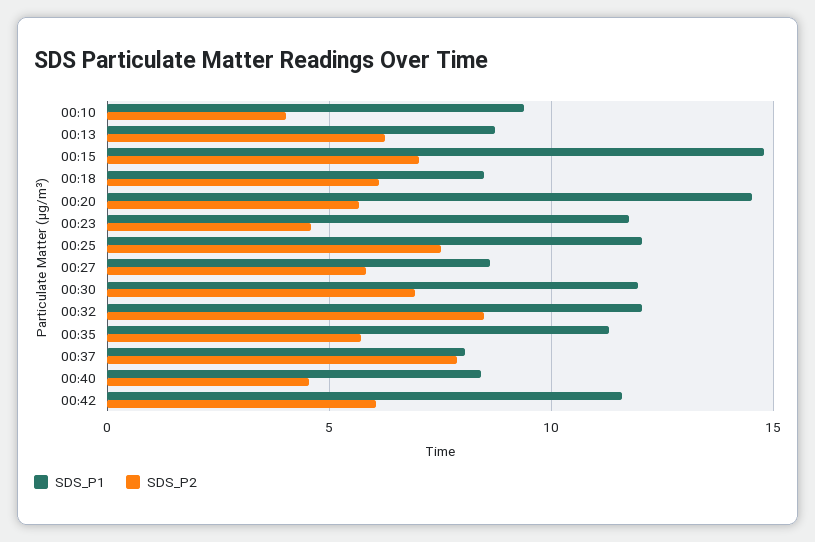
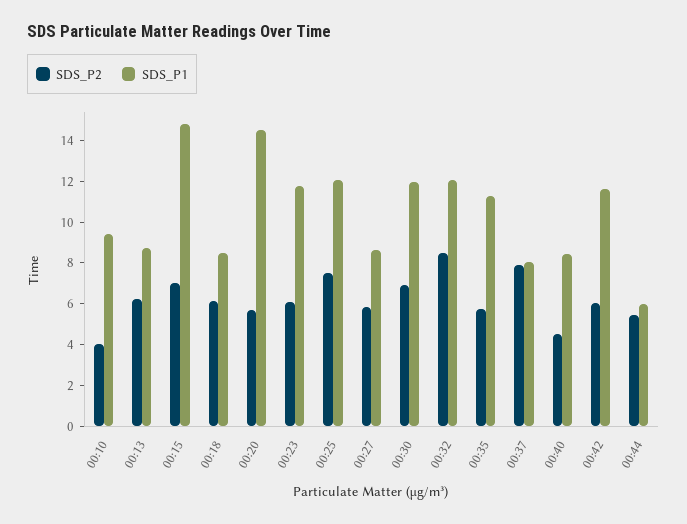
SDS_P2, 00:23: 4.5 -> 6
SDS_P2, 00:44: none -> 5.5
SDS_P1, 00:44: none -> 6

